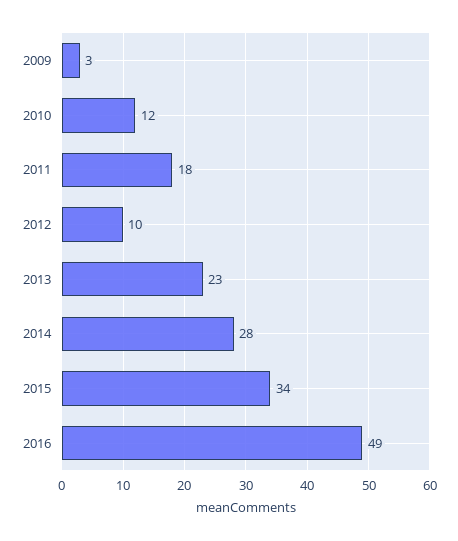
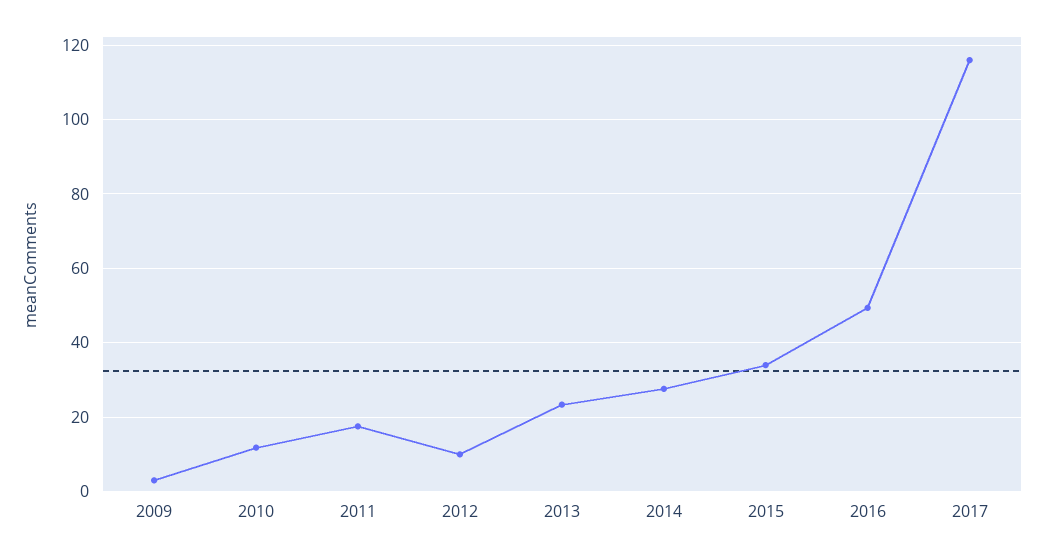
2017: none -> 116

